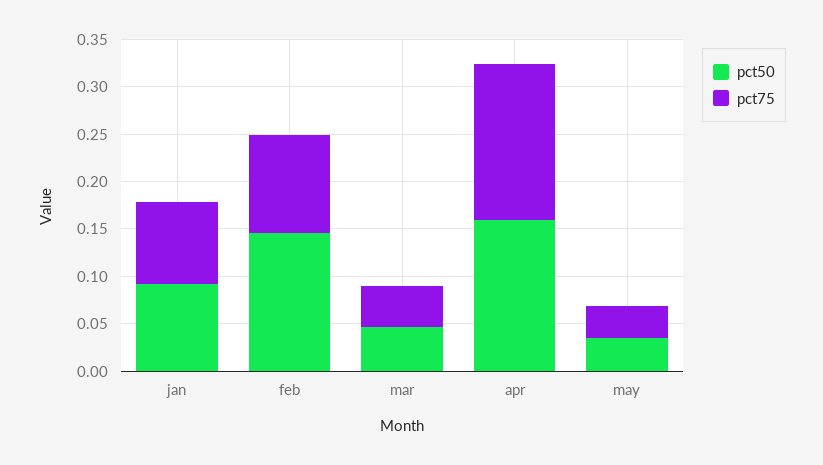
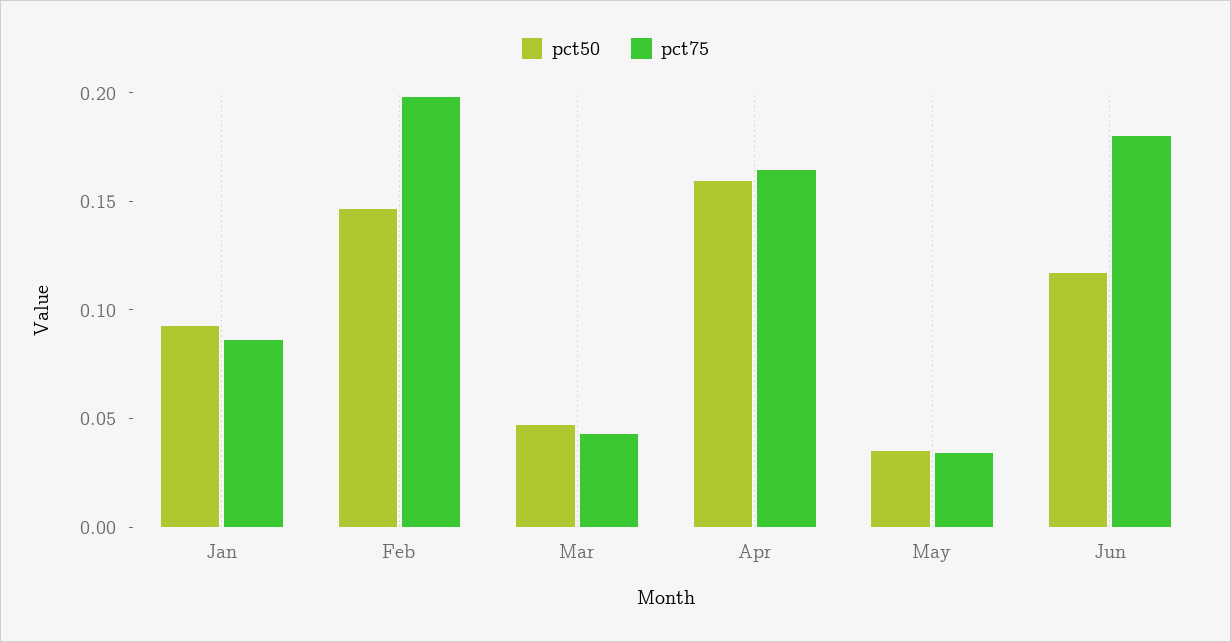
pct75, feb: 0.1 -> 0.2
pct50, Jun: none -> 0.12
pct75, Jun: none -> 0.18

